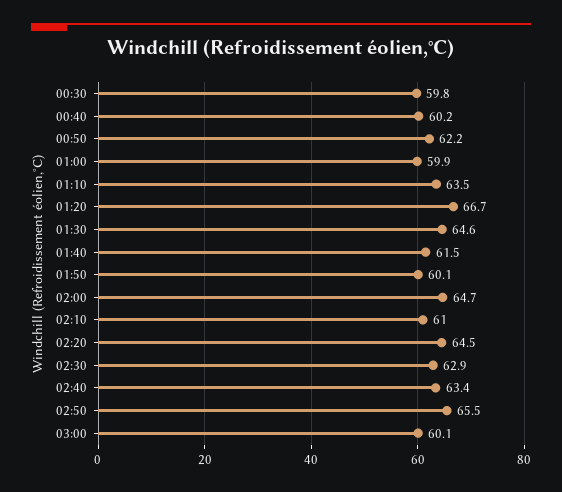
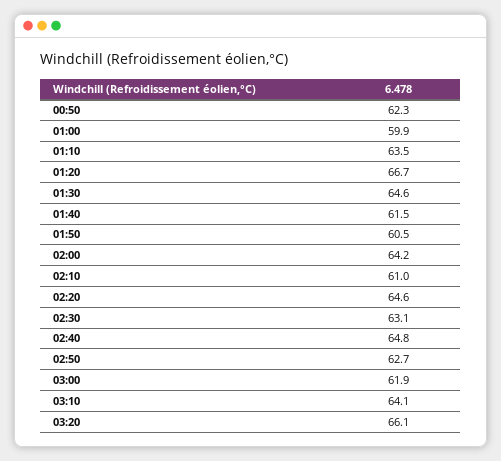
00:30: 59.8 -> none
00:40: 60.2 -> none
00:50: 62.2 -> 62.3
01:50: 60.1 -> 60.5
02:00: 64.7 -> 64.2
02:20: 64.5 -> 64.6
02:30: 62.9 -> 63.1
02:40: 63.4 -> 64.8
02:50: 65.5 -> 62.7
03:00: 60.1 -> 61.9
03:10: none -> 64.1
03:20: none -> 66.1

